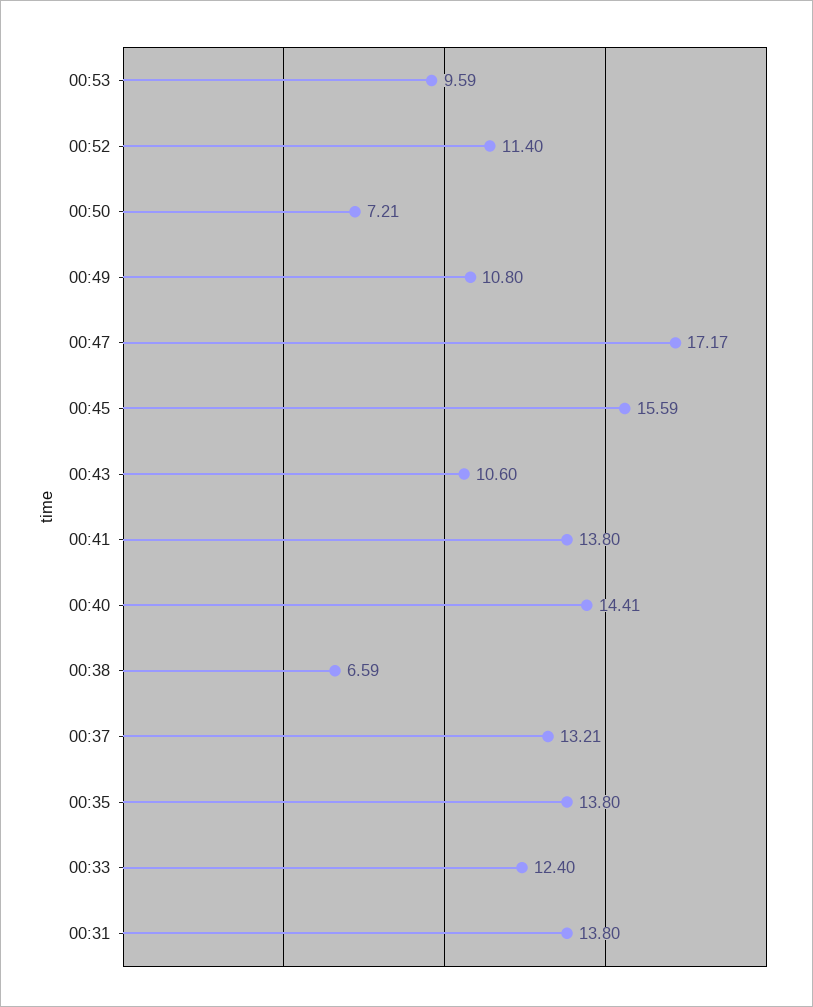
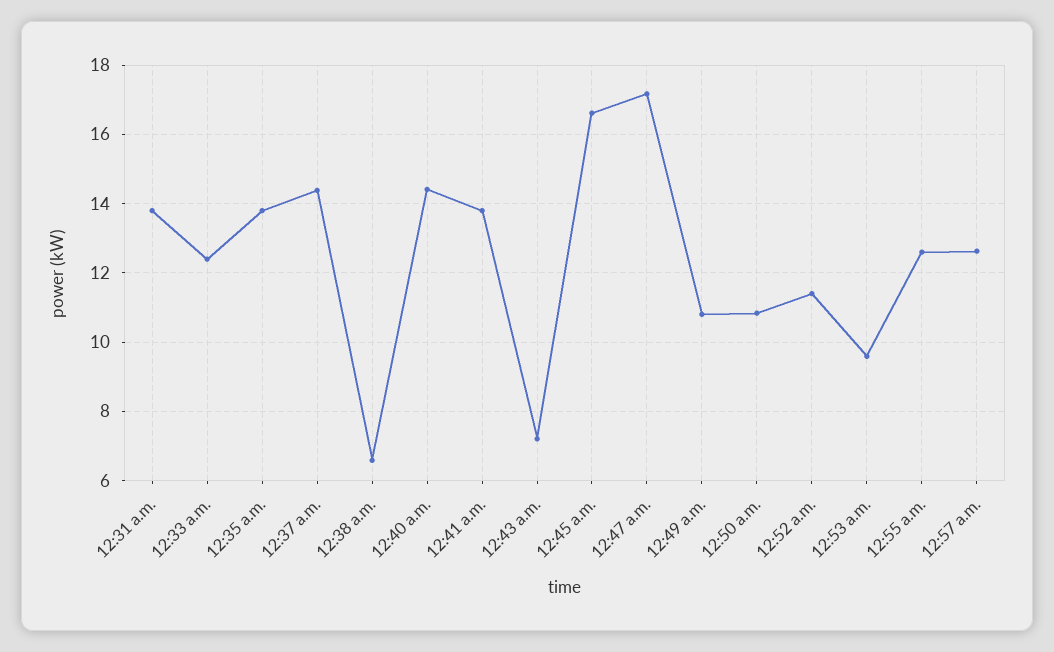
00:50: 7.21 -> 10.8
00:45: 15.59 -> 16.6
00:43: 10.6 -> 7.2
00:37: 13.21 -> 14.4
12:55 a.m.: none -> 12.6
12:57 a.m.: none -> 12.6

